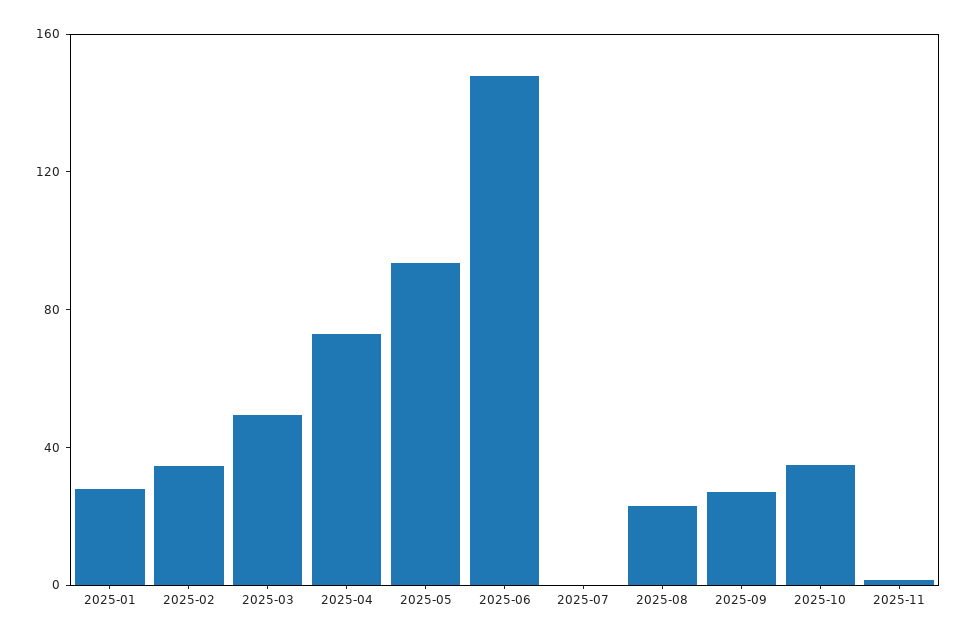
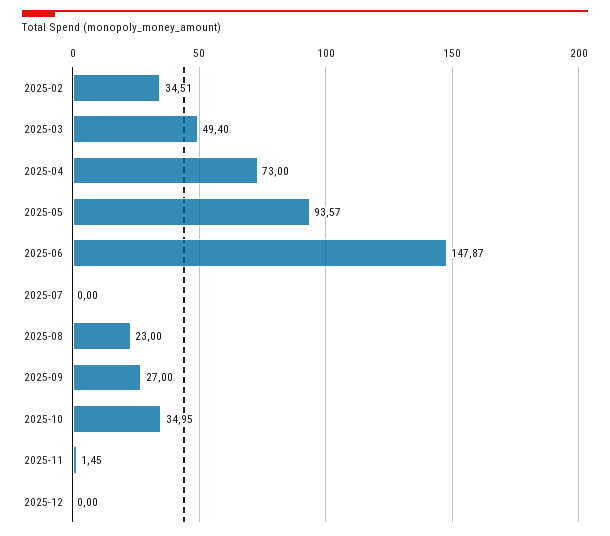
2025-01: 30 -> none
2025-12: none -> 0

